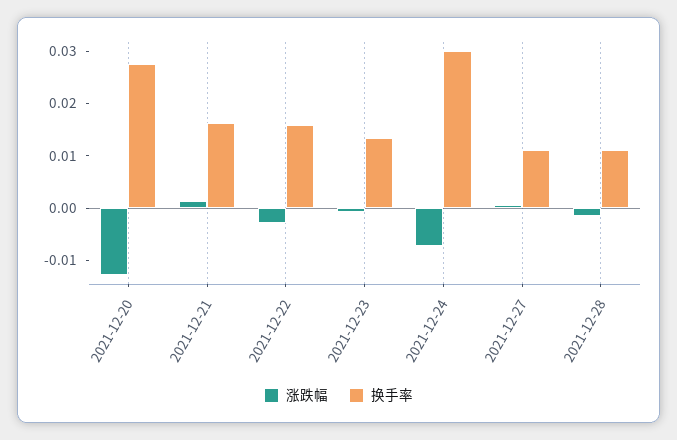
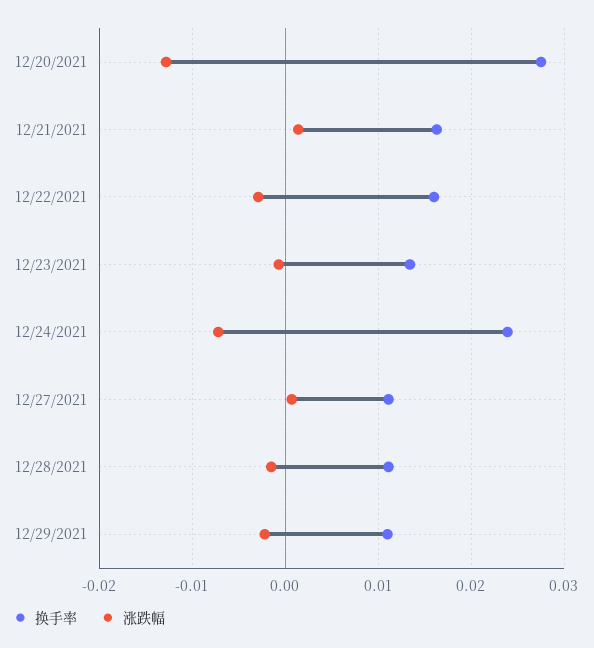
换手率, 2021-12-24: 0.03 -> 0.024
换手率, 12/29/2021: none -> 0.011
涨跌幅, 12/29/2021: none -> -0.002

